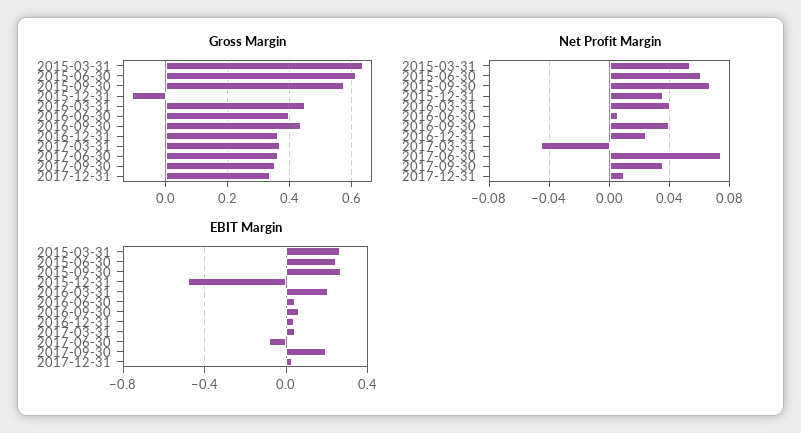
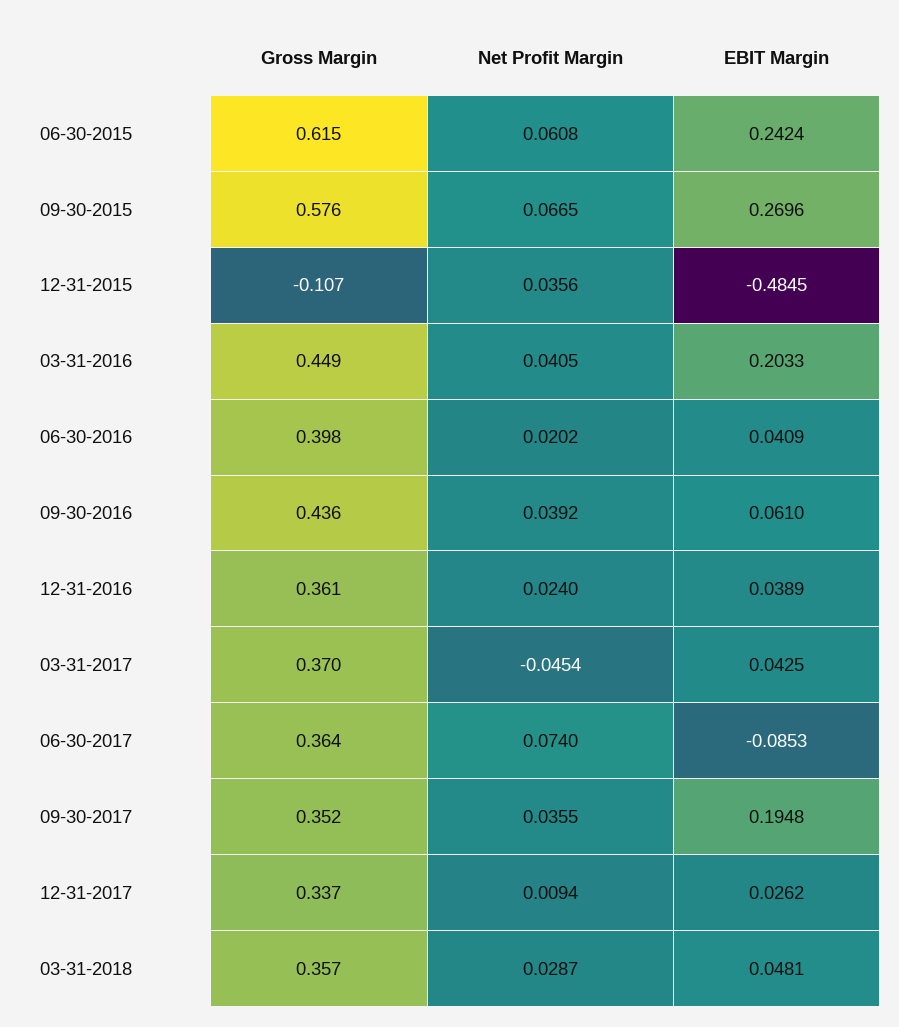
Gross Margin, 2015-03-31: 0.64 -> none
Net Profit Margin, 2015-03-31: 0.055 -> none
Net Profit Margin, 2016-06-30: 0.005 -> 0.0202
EBIT Margin, 2015-03-31: 0.25 -> none
Gross Margin, 03-31-2018: none -> 0.357
Net Profit Margin, 03-31-2018: none -> 0.0287
EBIT Margin, 03-31-2018: none -> 0.0481

